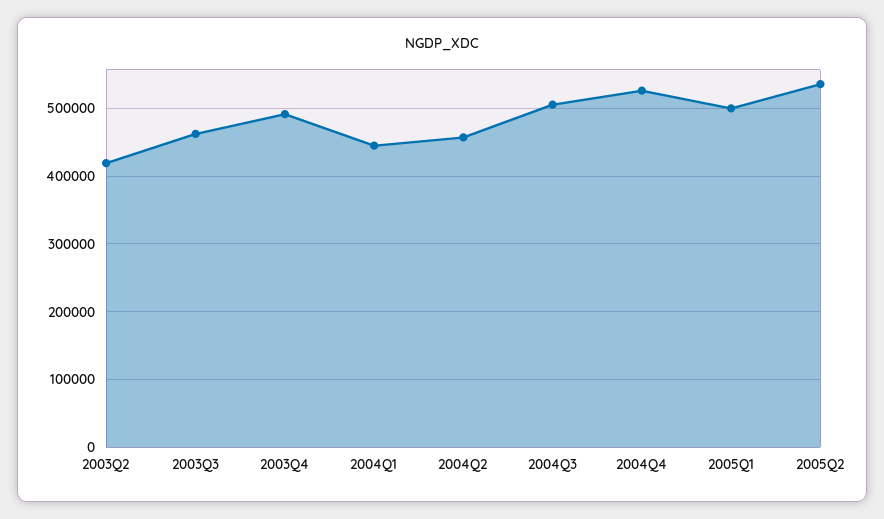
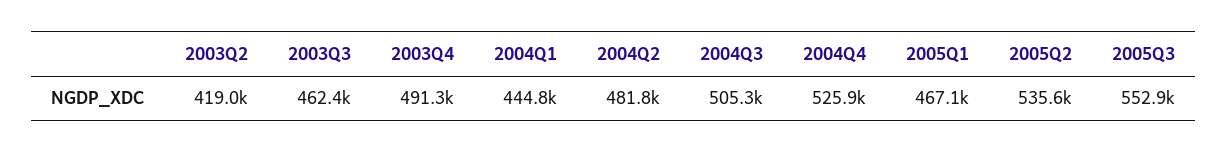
2004Q2: 460000 -> 481800
2005Q1: 500000 -> 467100
2005Q3: none -> 552900

